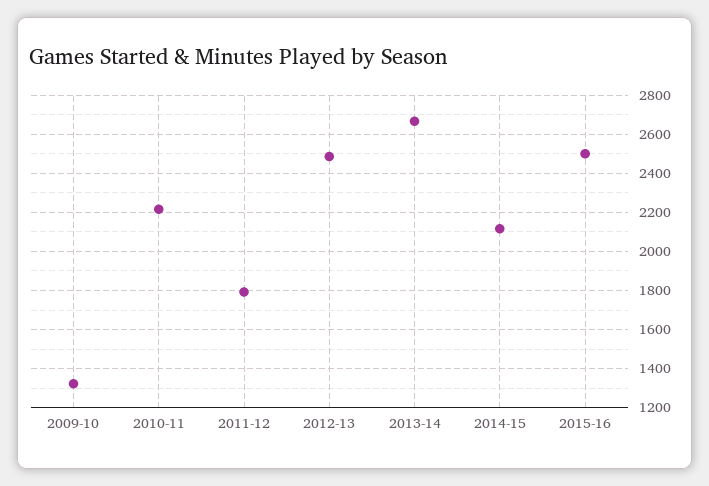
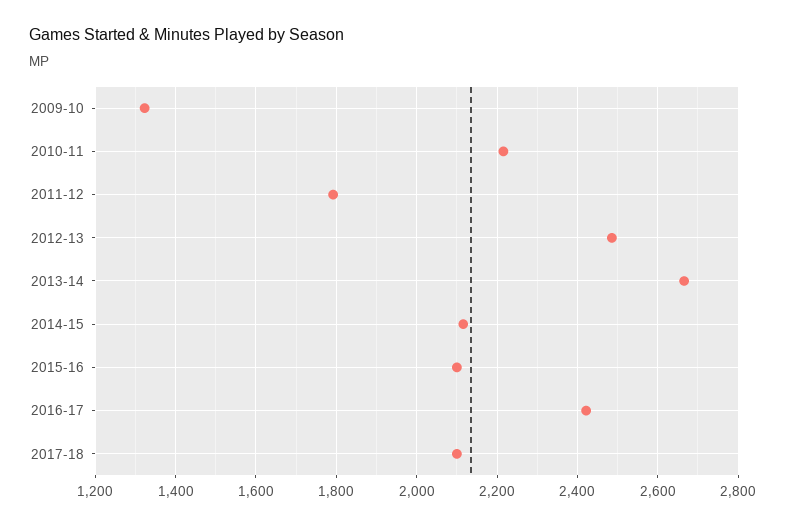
2015-16: 2500 -> 2100
2016-17: none -> 2420
2017-18: none -> 2100

